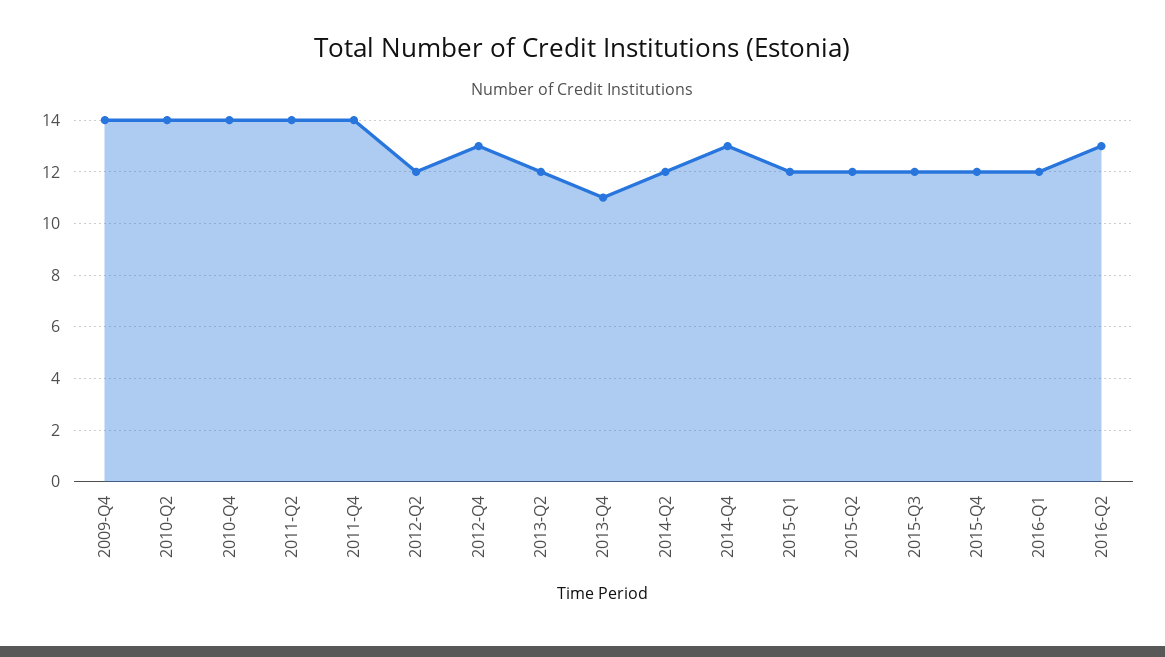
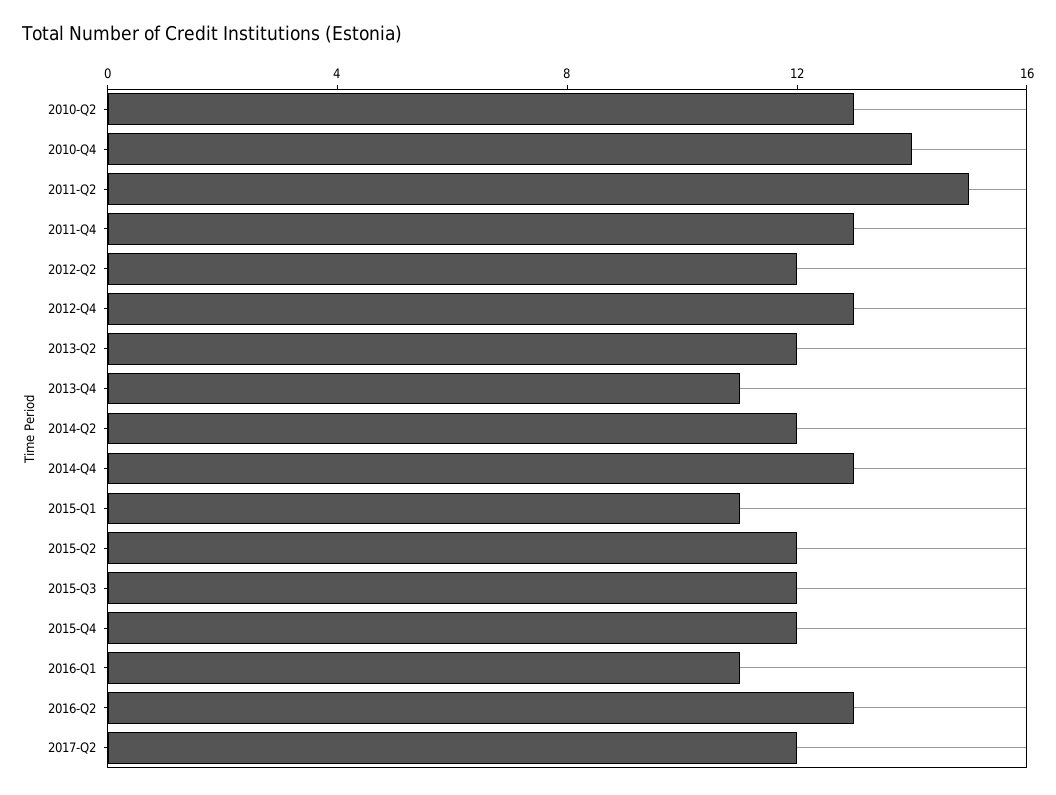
2009-Q4: 14 -> none
2010-Q2: 14 -> 13
2011-Q2: 14 -> 15
2011-Q4: 14 -> 13
2015-Q1: 12 -> 11
2016-Q1: 12 -> 11
2017-Q2: none -> 12

